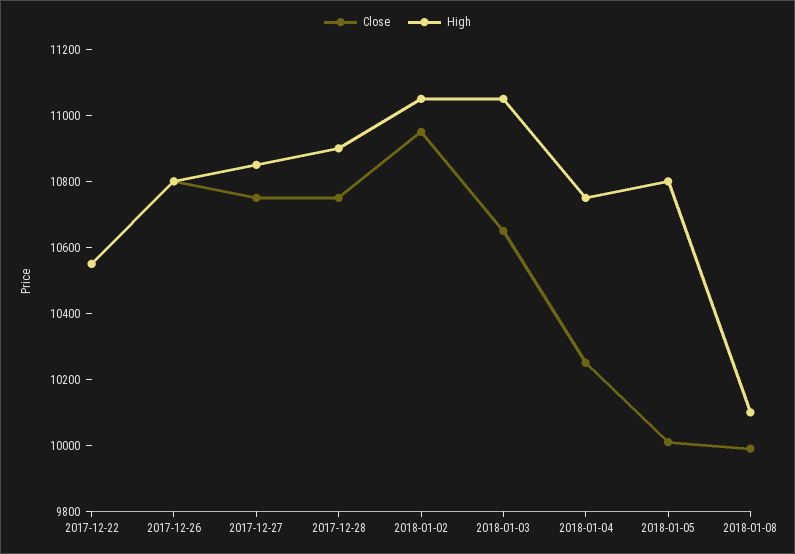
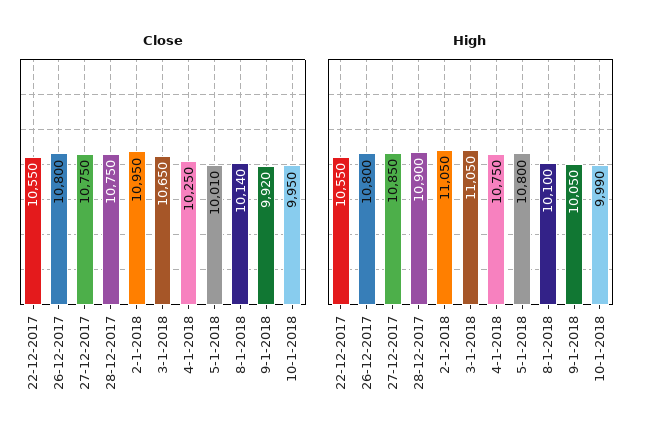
Close, 2018-01-08: 10000 -> 10140
Close, 9-1-2018: none -> 9920
Close, 10-1-2018: none -> 9950
High, 9-1-2018: none -> 10050
High, 10-1-2018: none -> 9990

